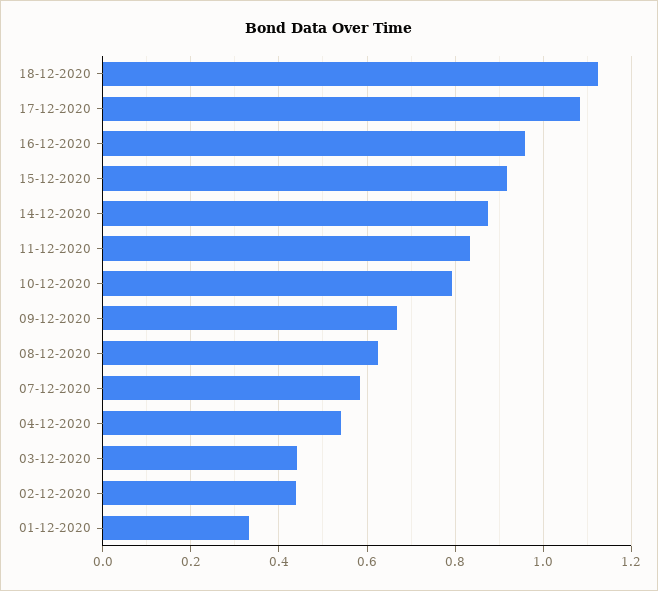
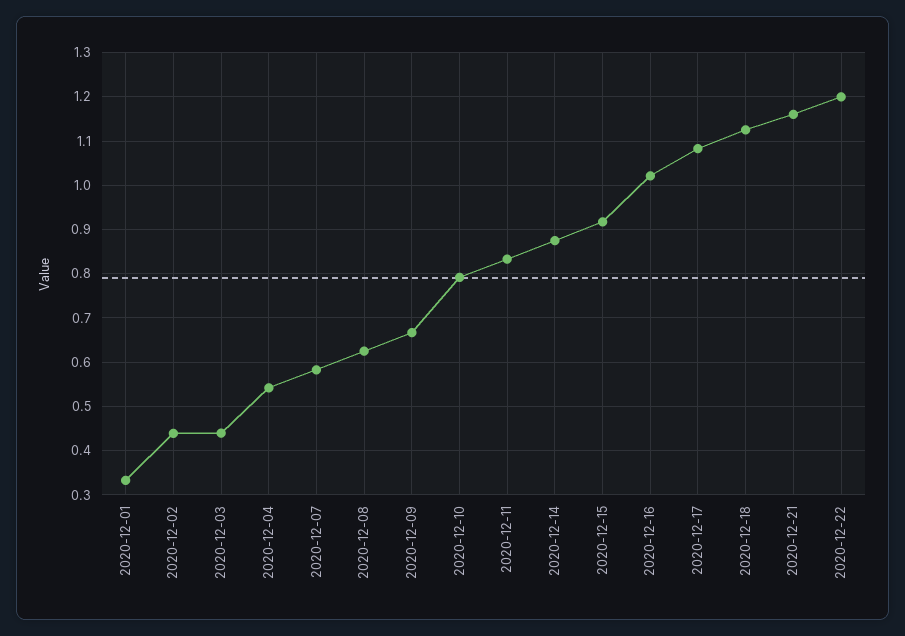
16-12-2020: 0.96 -> 1.02
2020-12-21: none -> 1.16
2020-12-22: none -> 1.2

